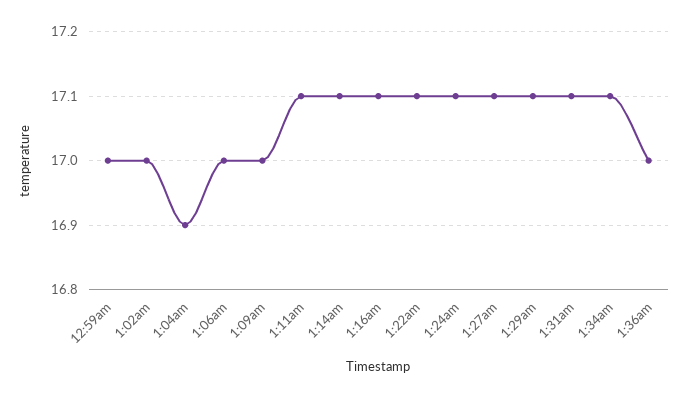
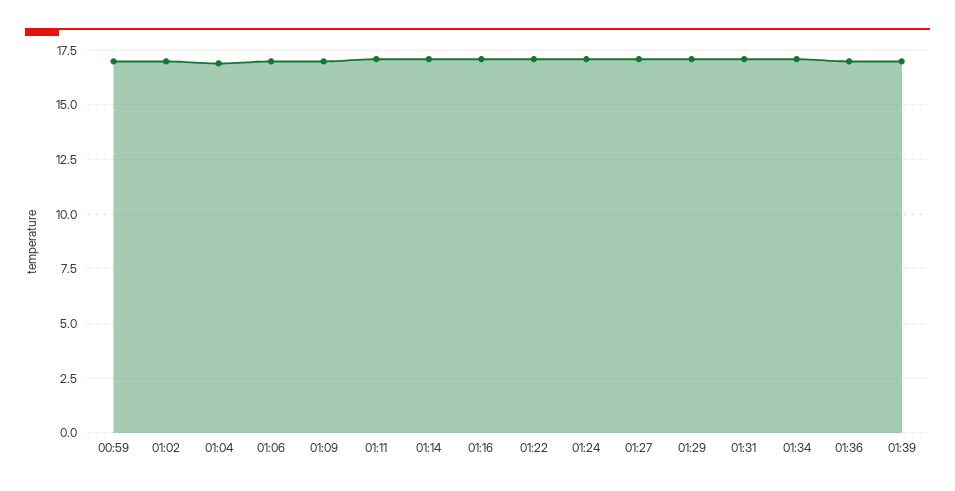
01:39: none -> 17

